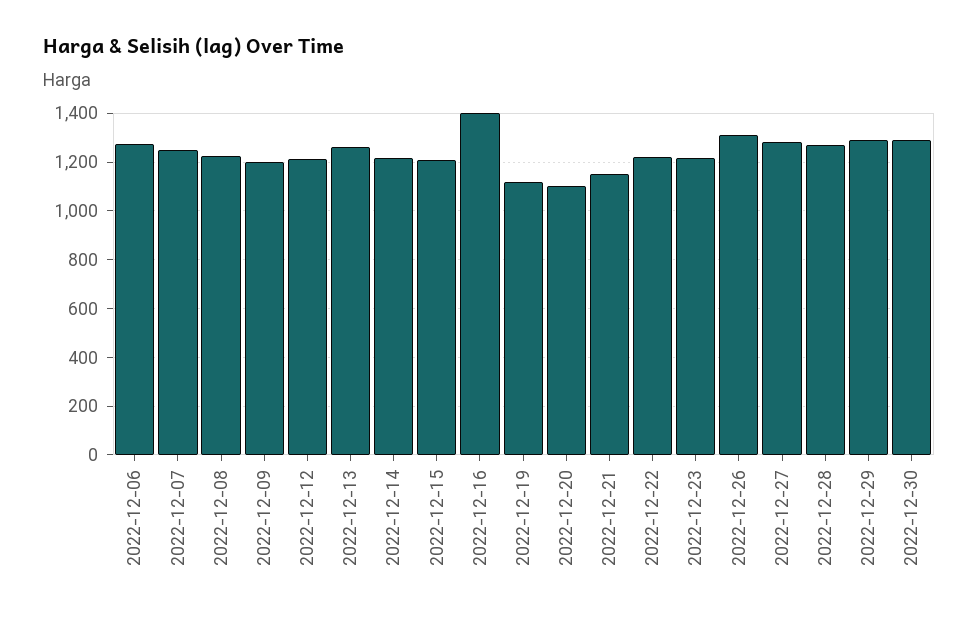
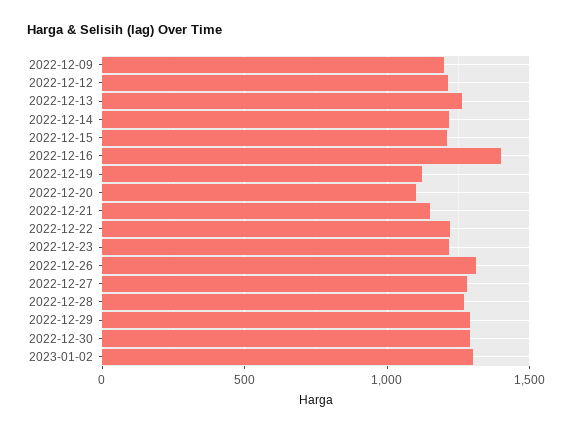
2022-12-06: 1275 -> none
2022-12-07: 1250 -> none
2022-12-08: 1225 -> none
2023-01-02: none -> 1300

